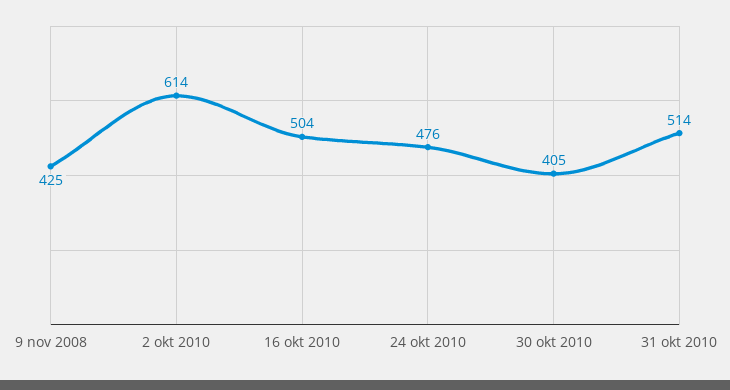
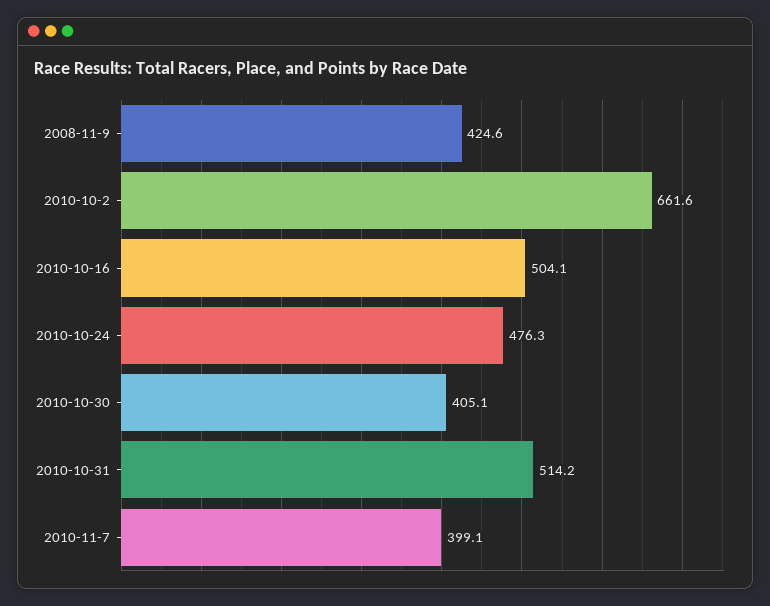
2 okt 2010: 614 -> 661.6
2010-11-7: none -> 399.1

